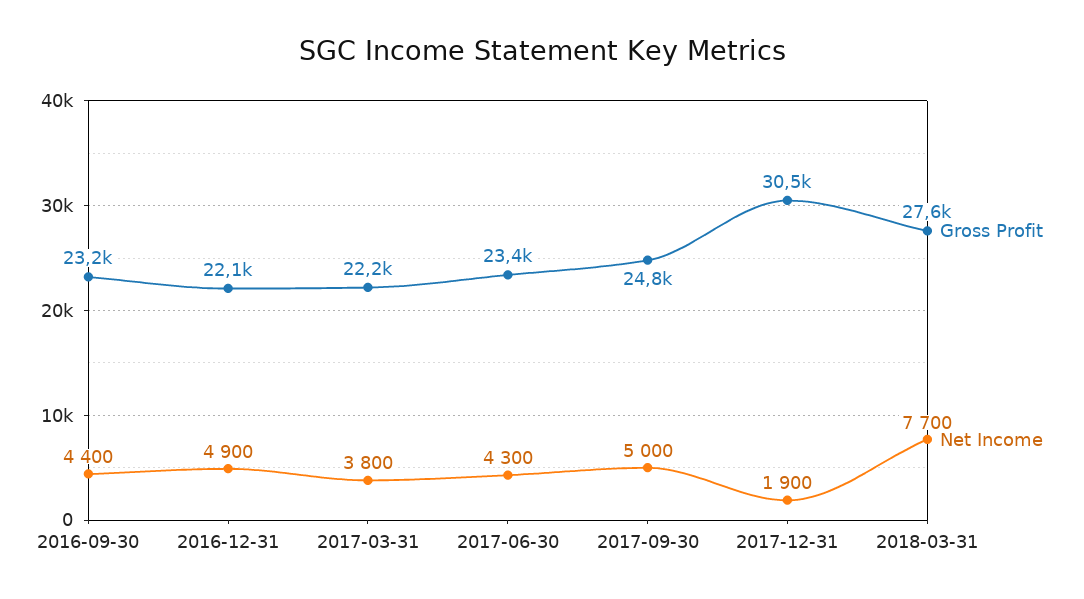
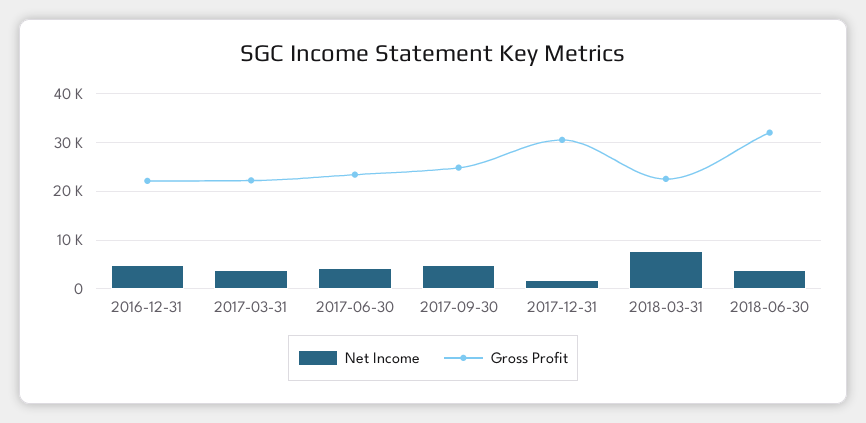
Gross Profit, 2016-09-30: 23200 -> none
Net Income, 2016-09-30: 4400 -> none
Gross Profit, 2018-03-31: 27600 -> 22000
Net Income, 2018-06-30: none -> 4000
Gross Profit, 2018-06-30: none -> 32000

